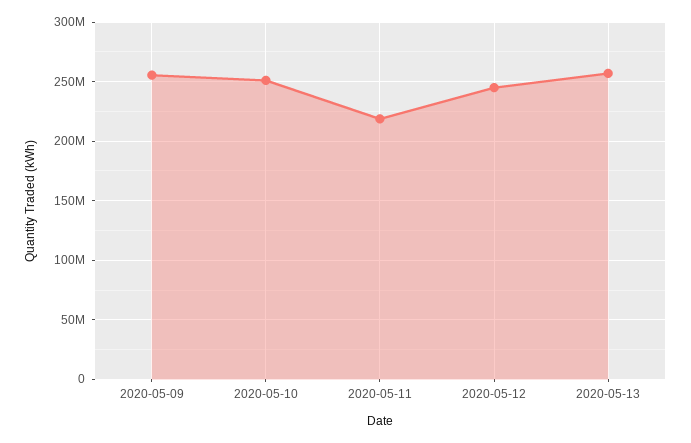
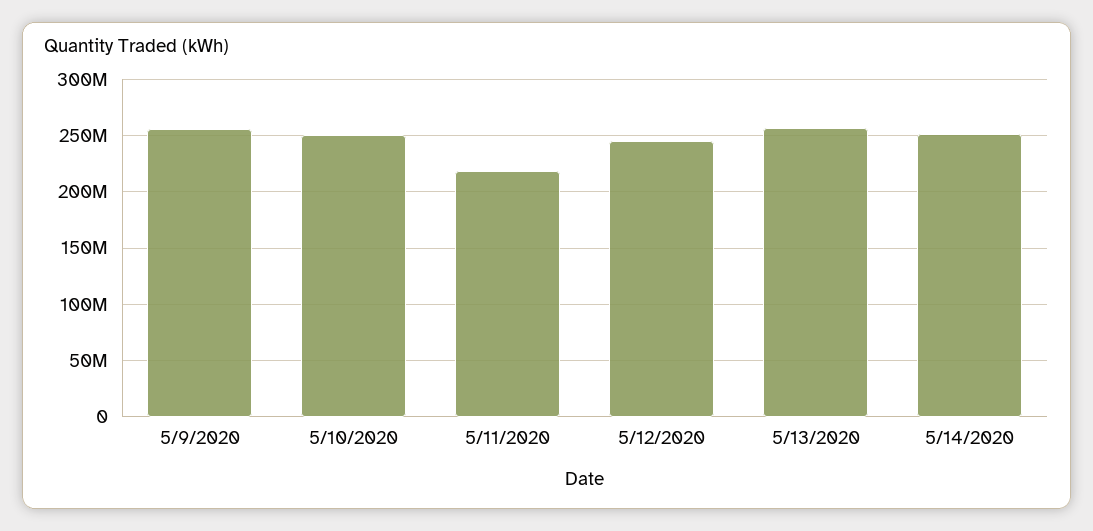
5/14/2020: none -> 250000000

